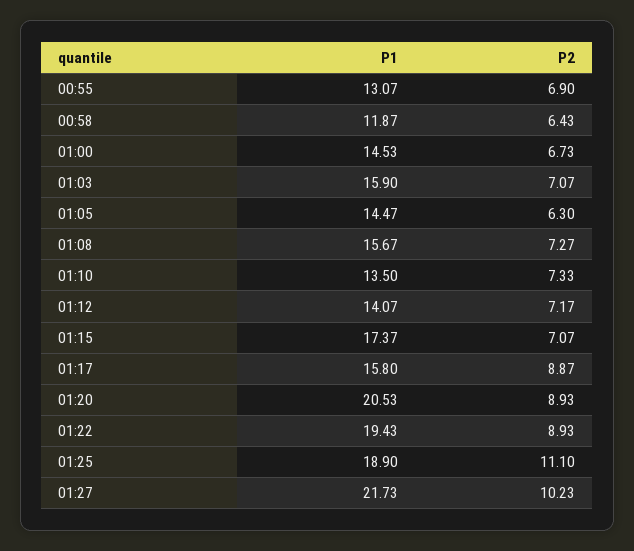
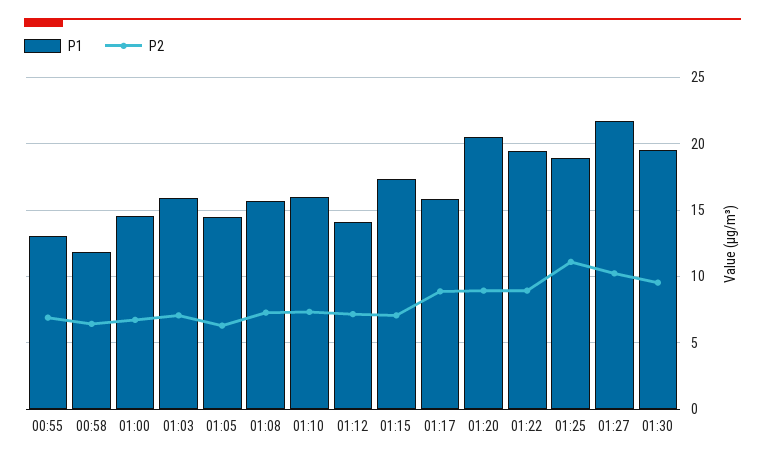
P1, 01:10: 13.5 -> 16
P1, 01:30: none -> 19.5
P2, 01:30: none -> 9.5

